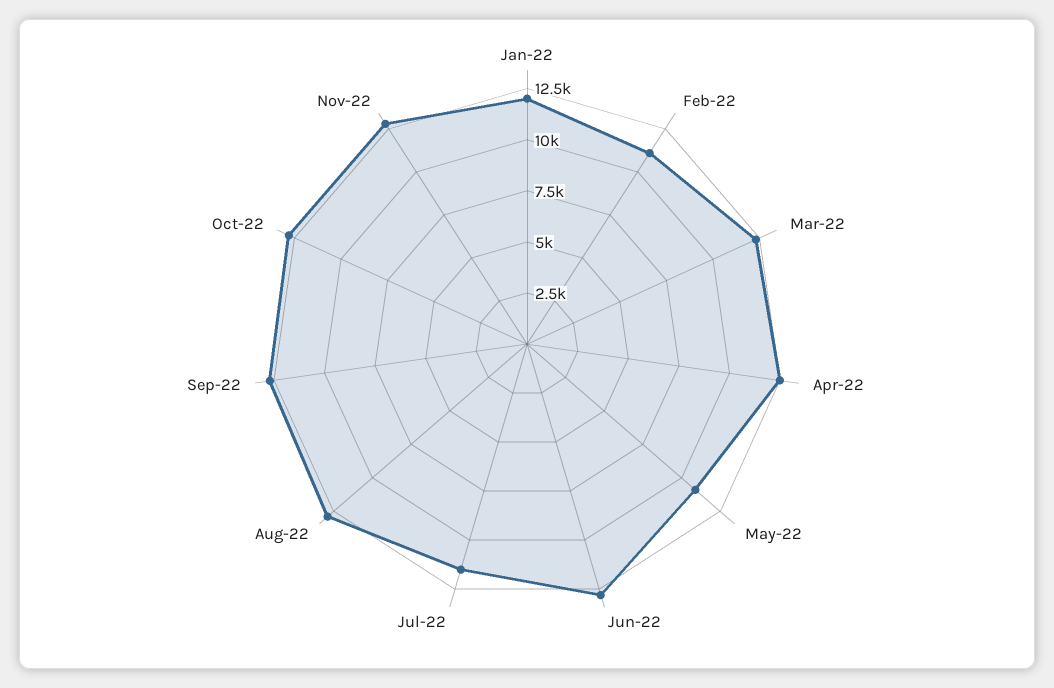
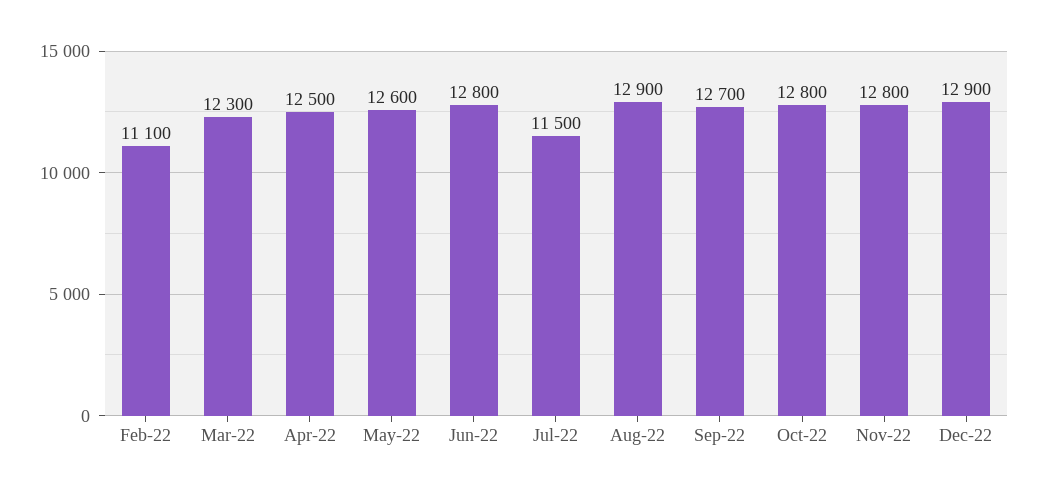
Jan-22: 12000 -> none
May-22: 11000 -> 12600
Dec-22: none -> 12900

